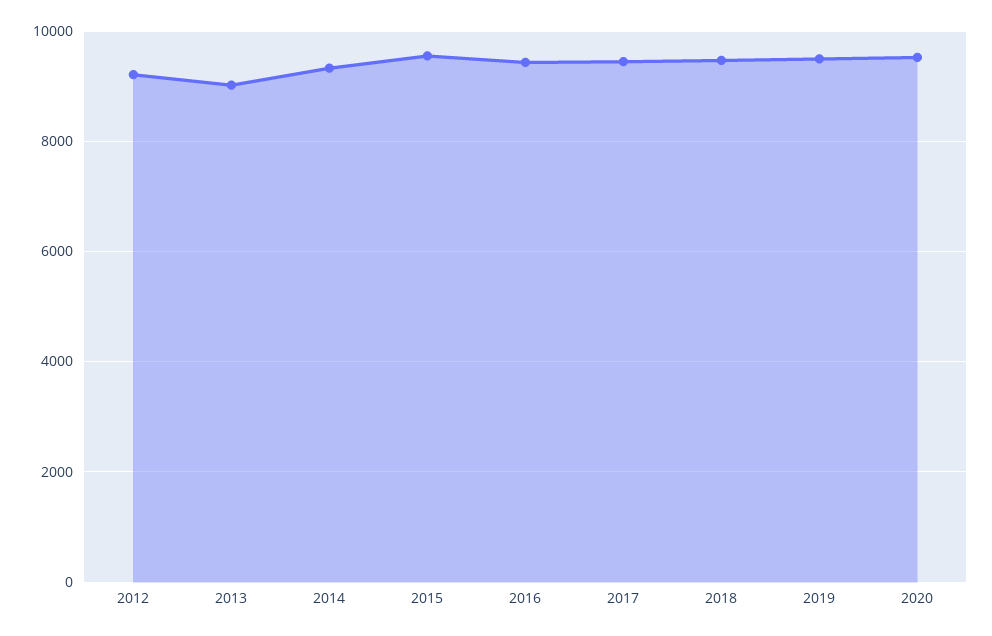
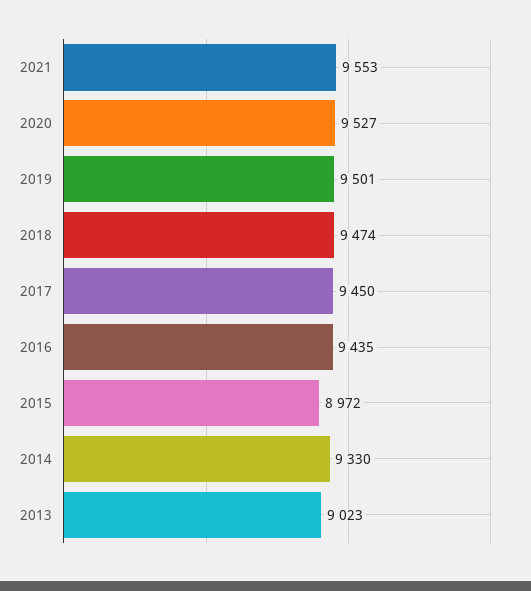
2012: 9200 -> none
2015: 9600 -> 8972
2021: none -> 9553

